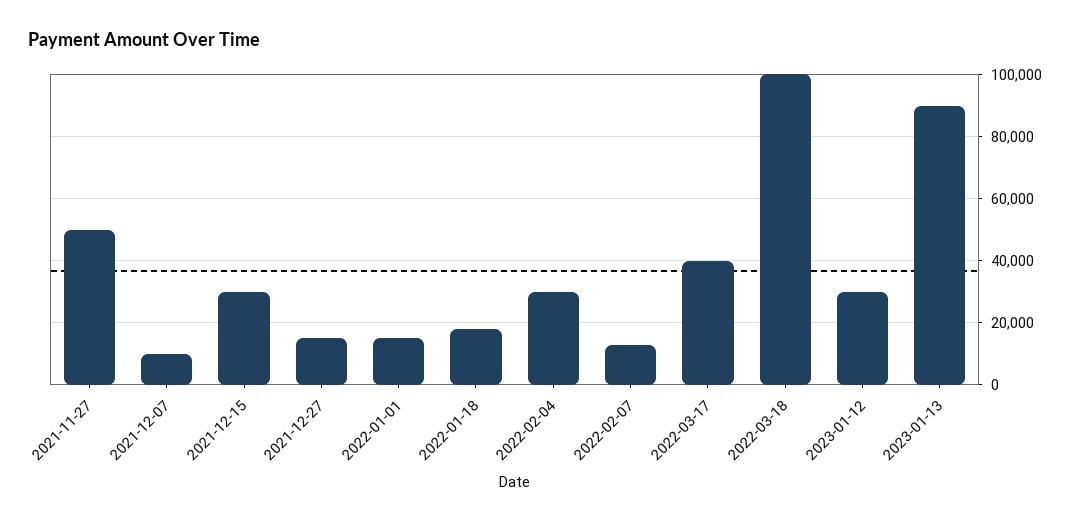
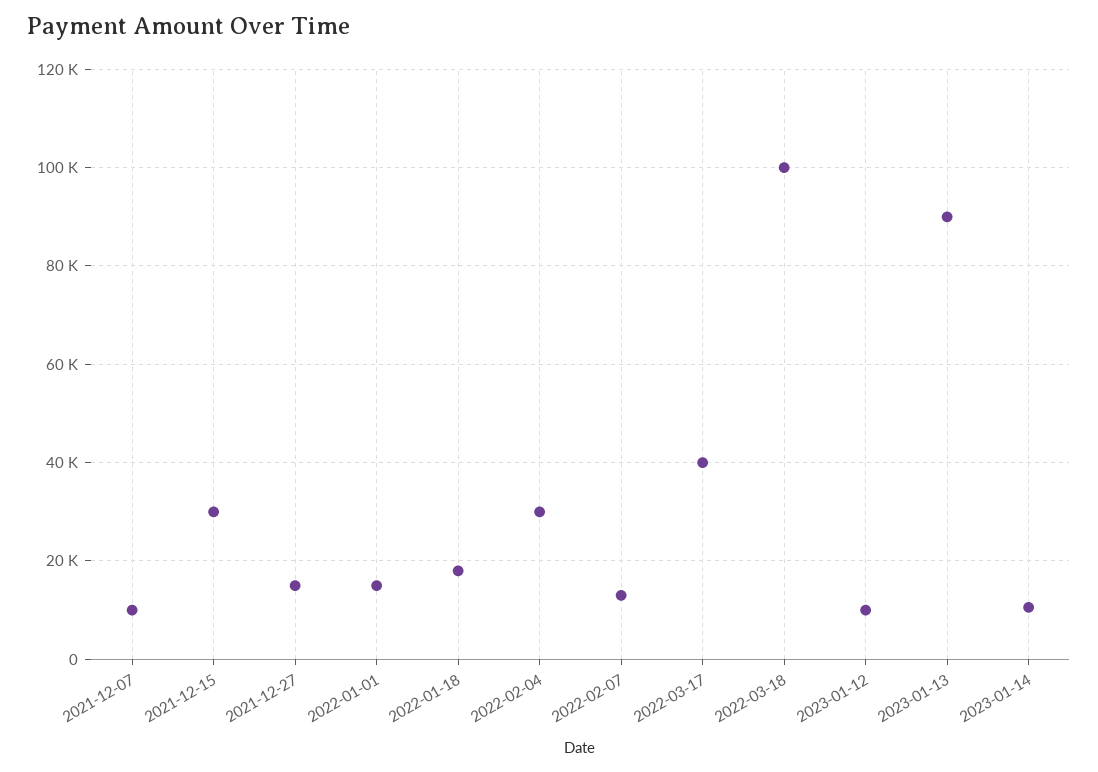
2021-11-27: 50000 -> none
2023-01-12: 30000 -> 10000
2023-01-14: none -> 10000

